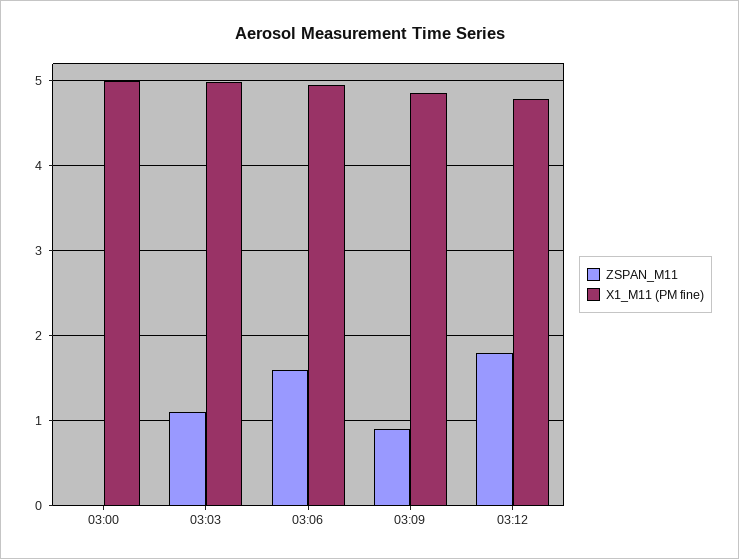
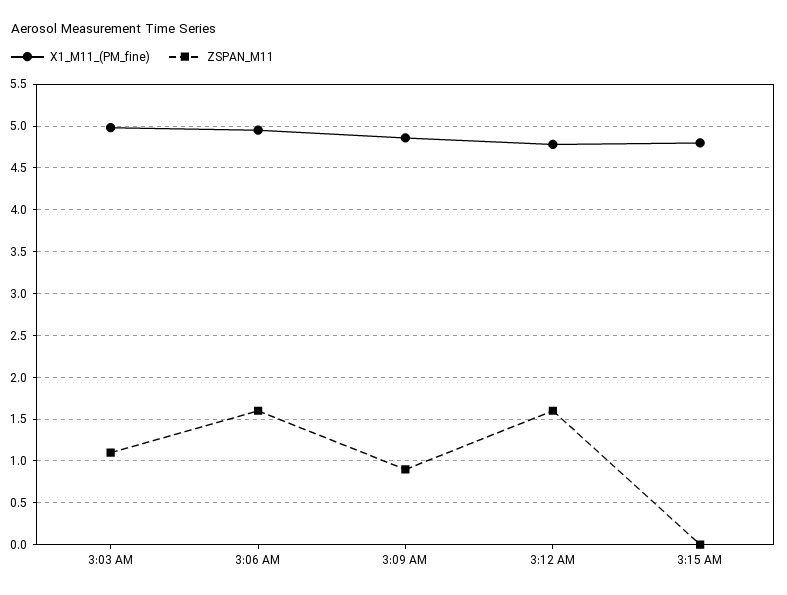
ZSPAN_M11, 03:00: 0 -> none
X1_M11 (PM fine), 03:00: 5 -> none
ZSPAN_M11, 03:12: 1.8 -> 1.6
X1_M11 (PM fine), 3:15 AM: none -> 4.8
ZSPAN_M11, 3:15 AM: none -> 0

